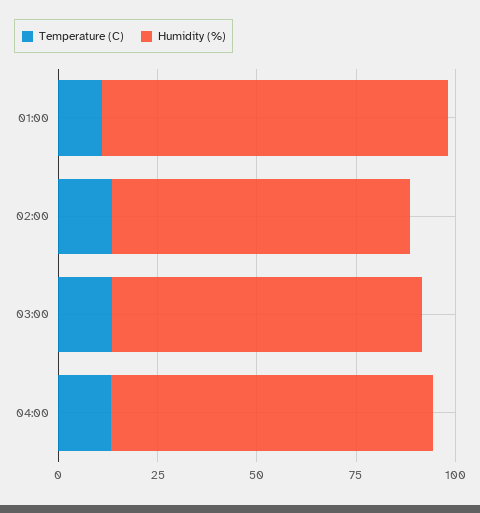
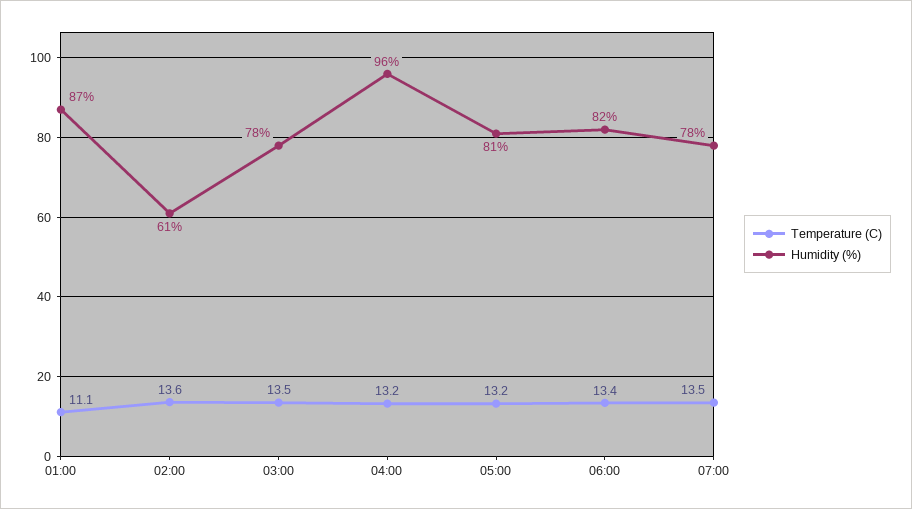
Humidity (%), 02:00: 75 -> 61
Humidity (%), 04:00: 80 -> 96
Temperature (C), 05:00: none -> 13.2
Humidity (%), 05:00: none -> 81
Temperature (C), 06:00: none -> 13.4
Humidity (%), 06:00: none -> 82
Temperature (C), 07:00: none -> 13.5
Humidity (%), 07:00: none -> 78

